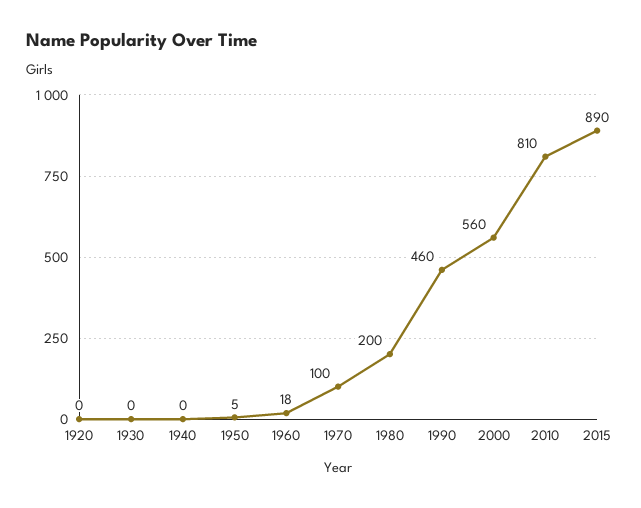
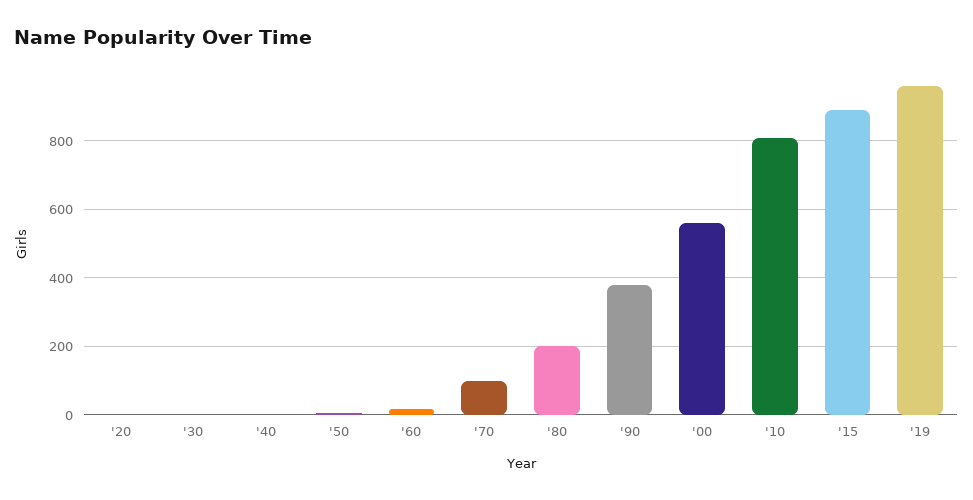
1990: 460 -> 380
'19: none -> 960

